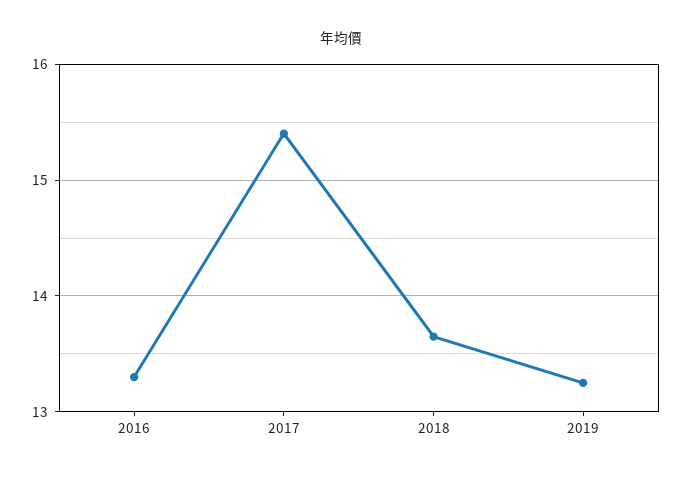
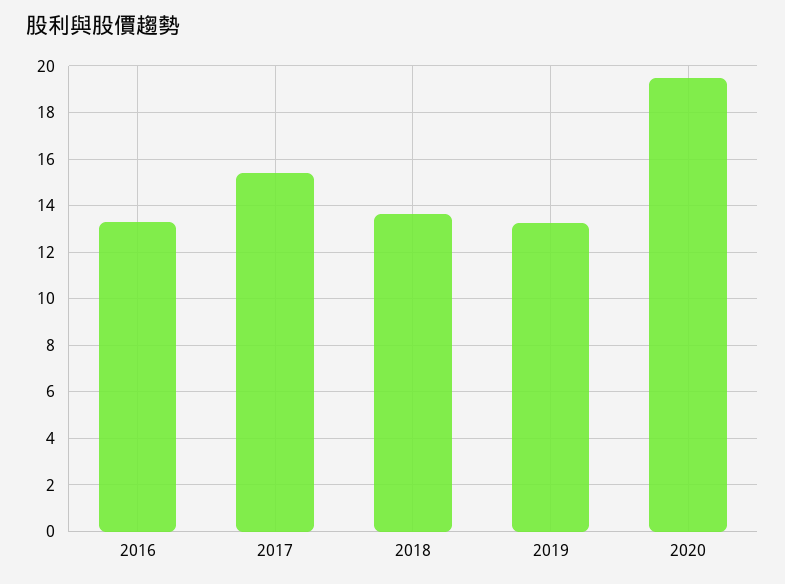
2020: none -> 19.5

